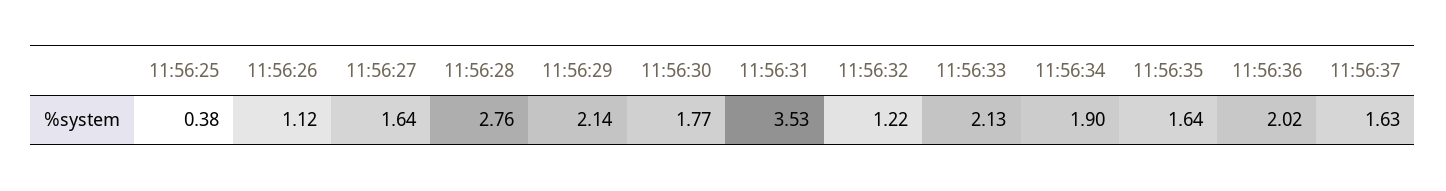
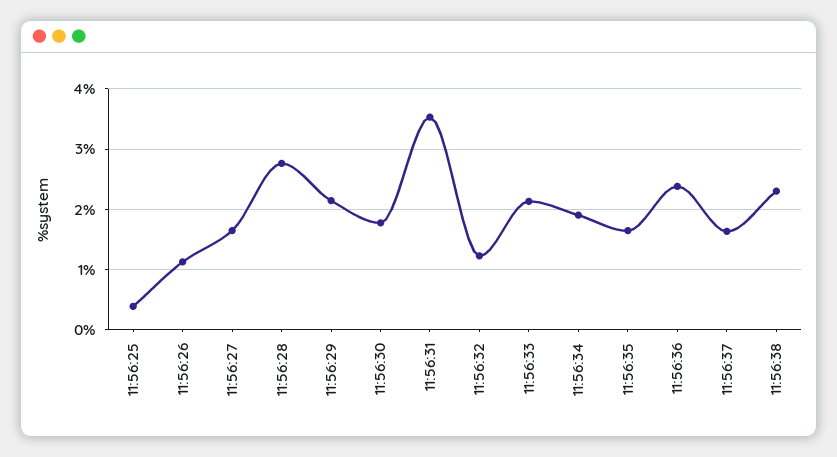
11:56:36: 2.02 -> 2.4
11:56:38: none -> 2.3

